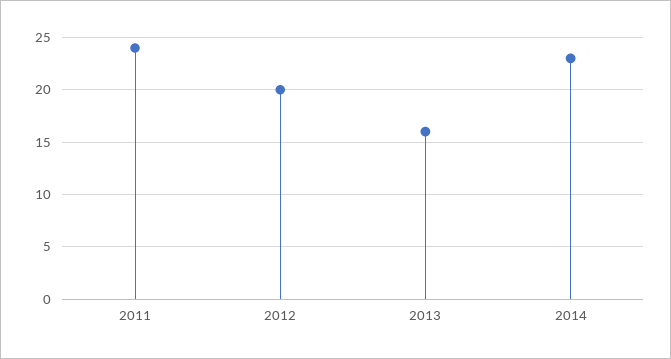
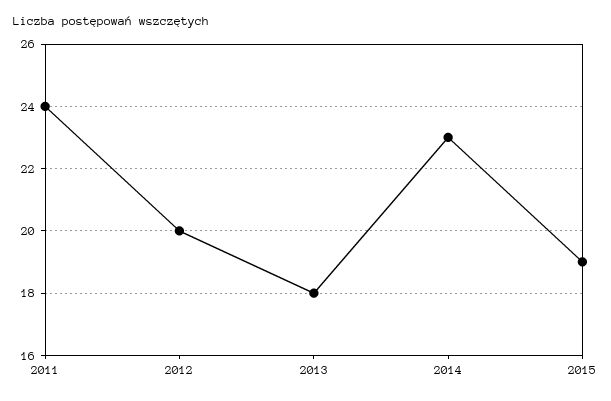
2013: 16 -> 18
2015: none -> 19

